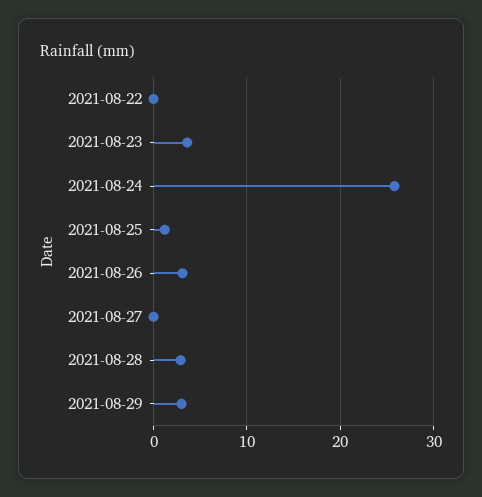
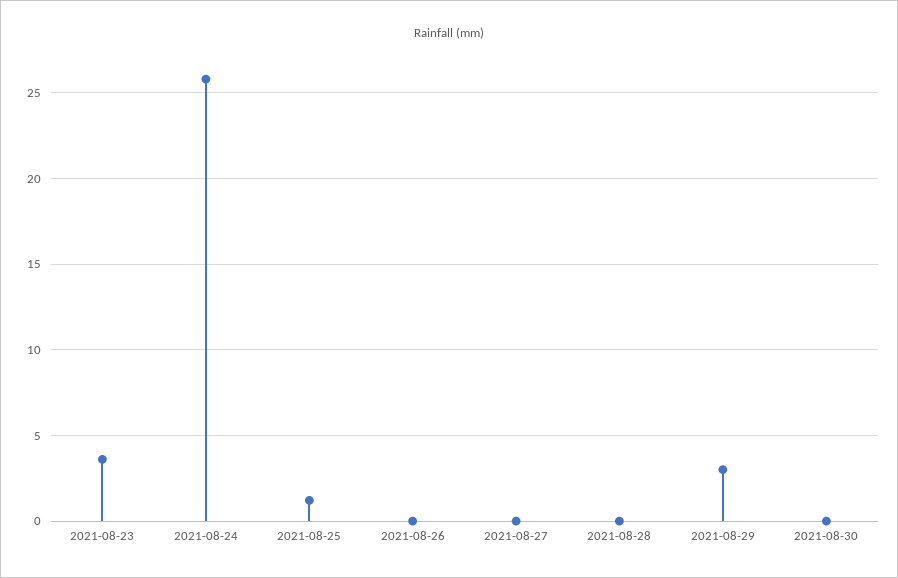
2021-08-22: 0 -> none
2021-08-26: 3 -> 0
2021-08-28: 3 -> 0
2021-08-30: none -> 0

